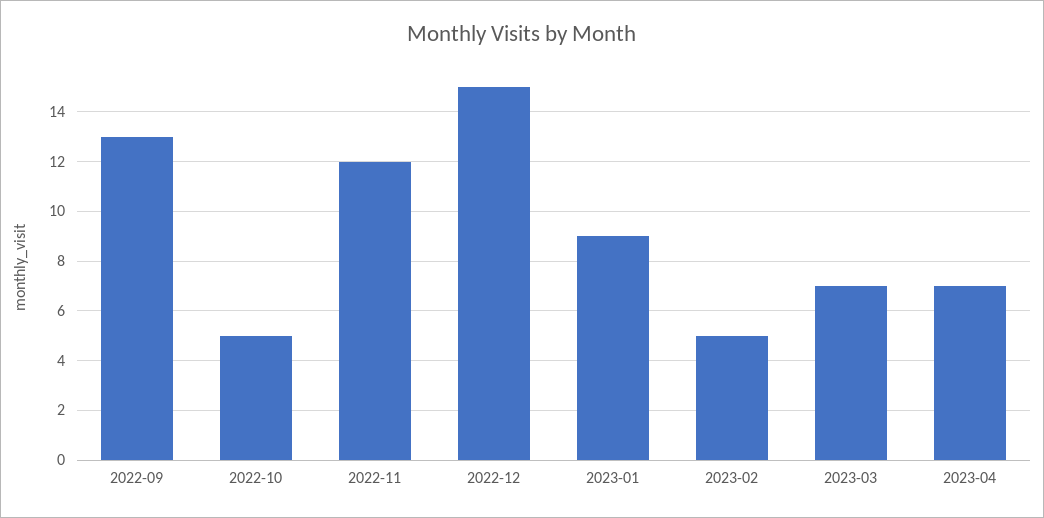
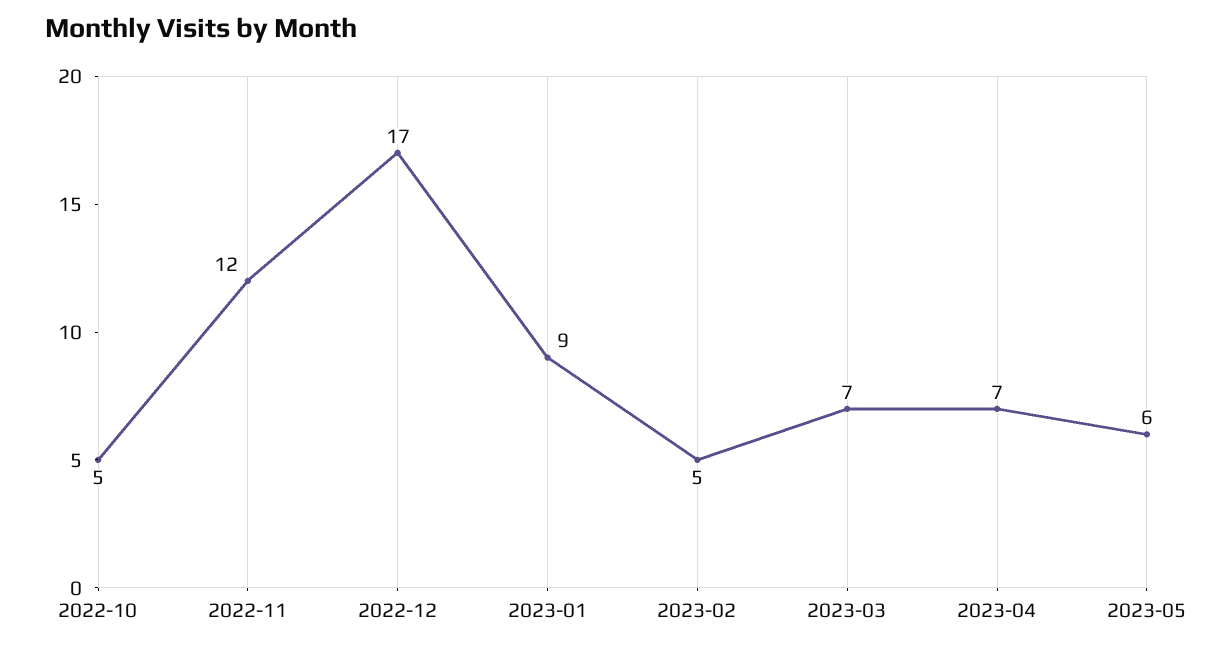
2022-09: 13 -> none
2022-12: 15 -> 17
2023-05: none -> 6

